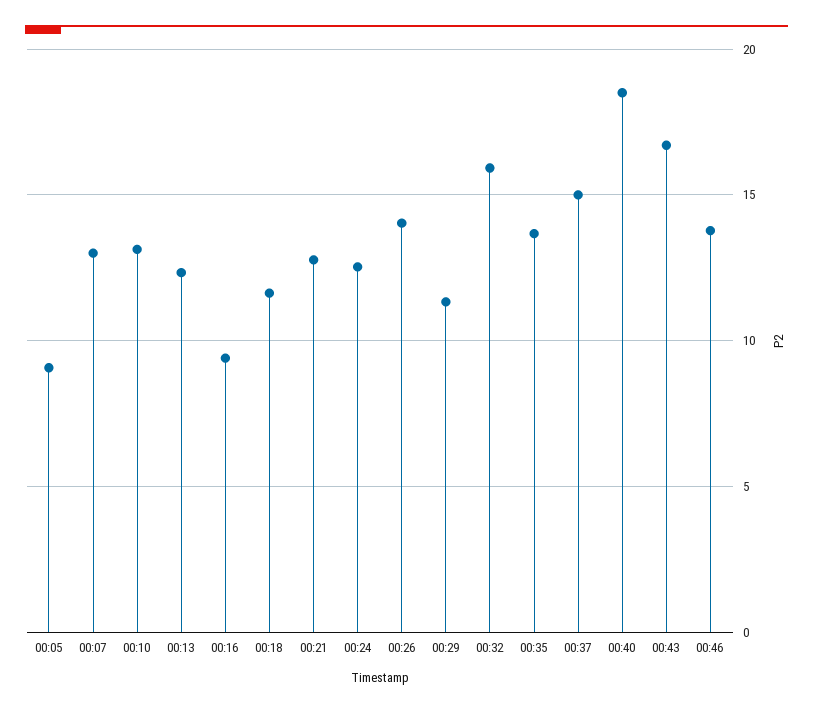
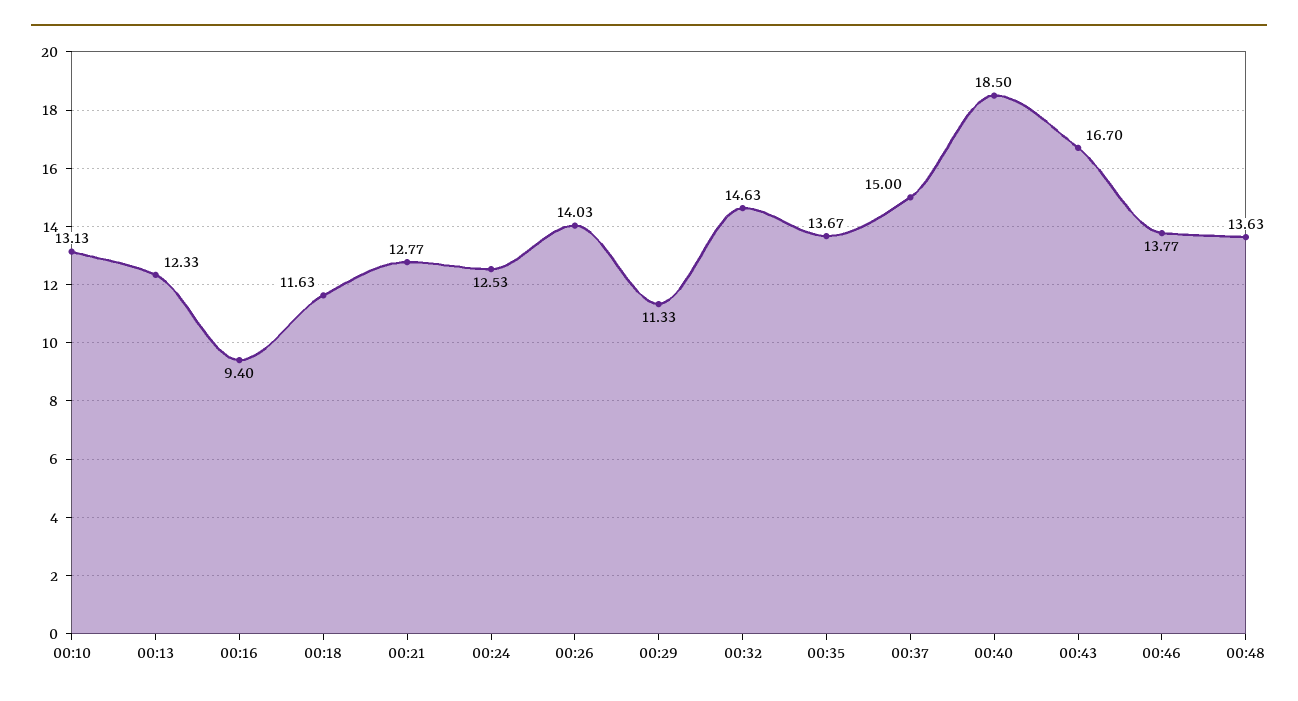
00:05: 9 -> none
00:07: 13 -> none
00:32: 16 -> 14.63
00:48: none -> 13.63

